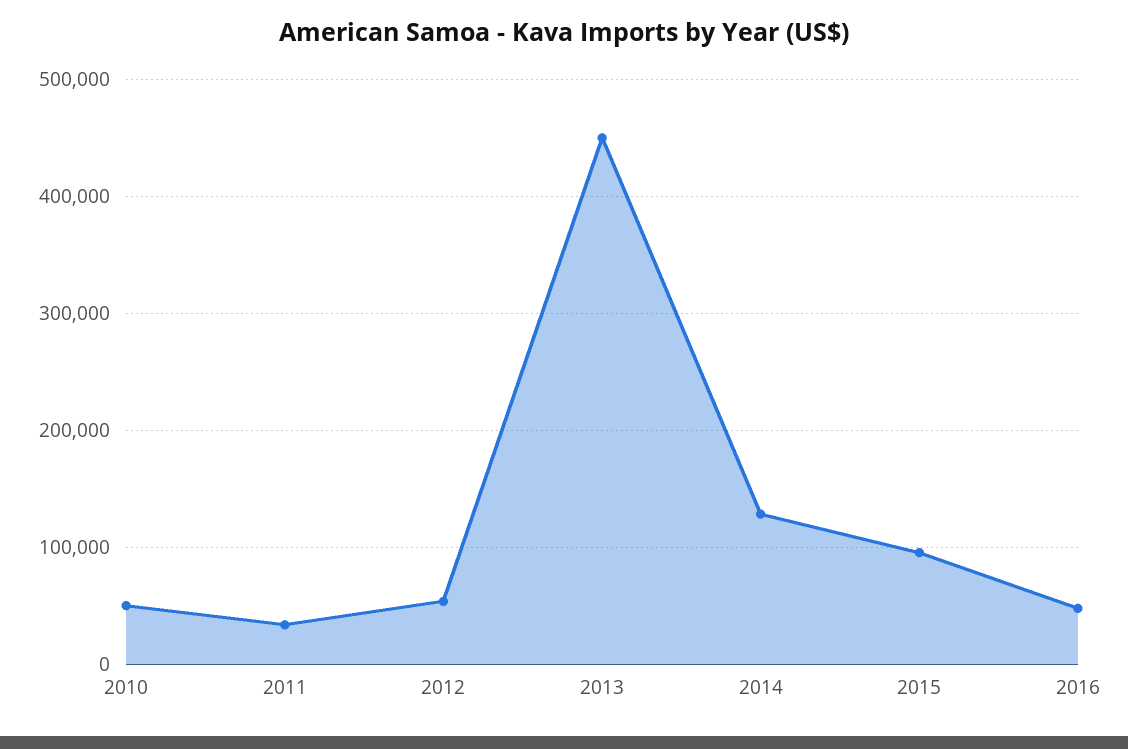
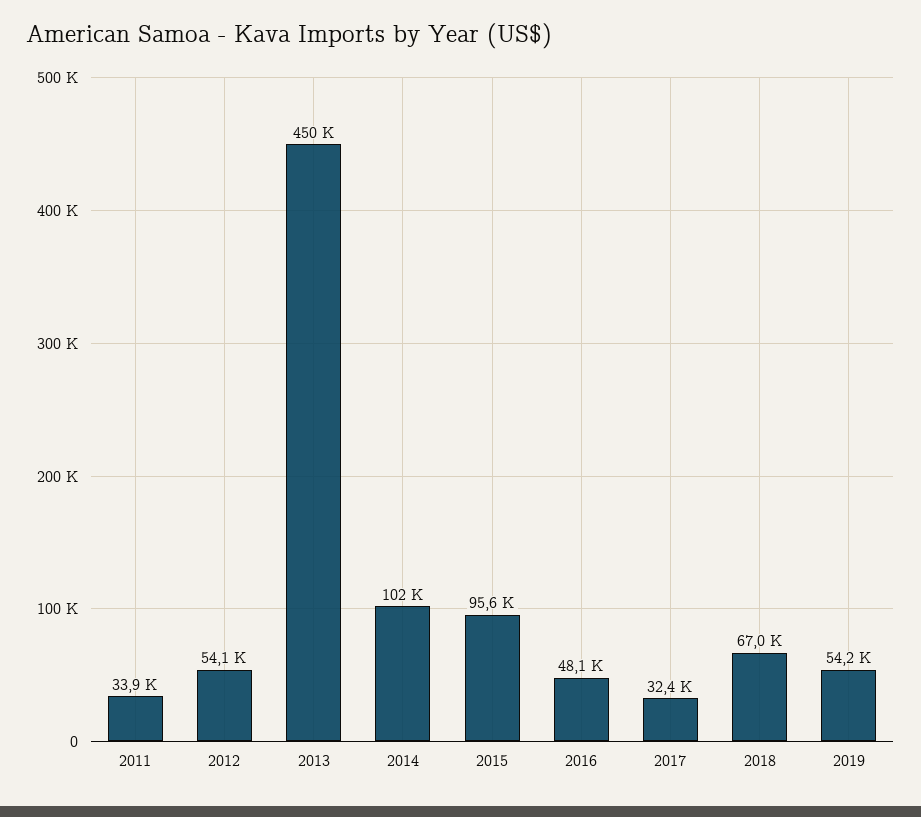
2010: 50000 -> none
2014: 130000 -> 102000
2017: none -> 32400
2018: none -> 67000
2019: none -> 54200

